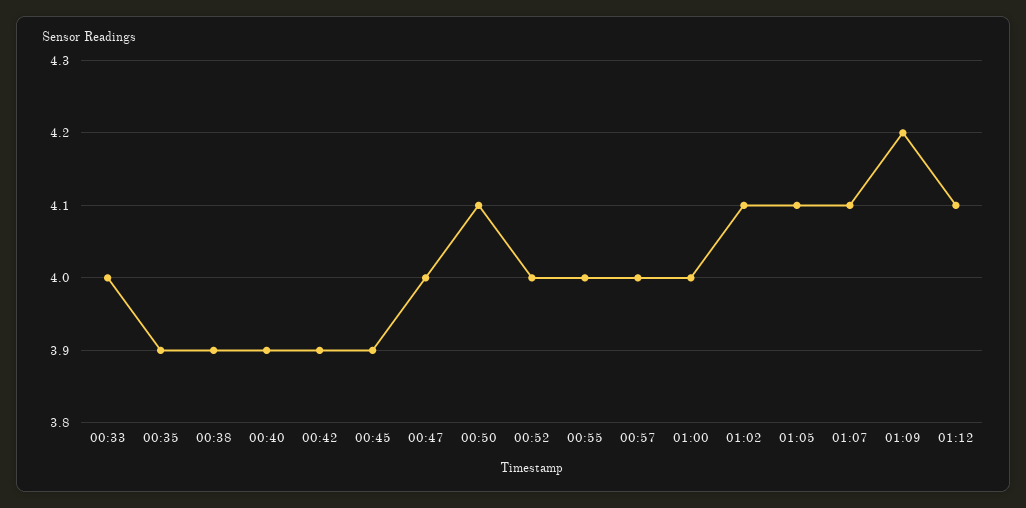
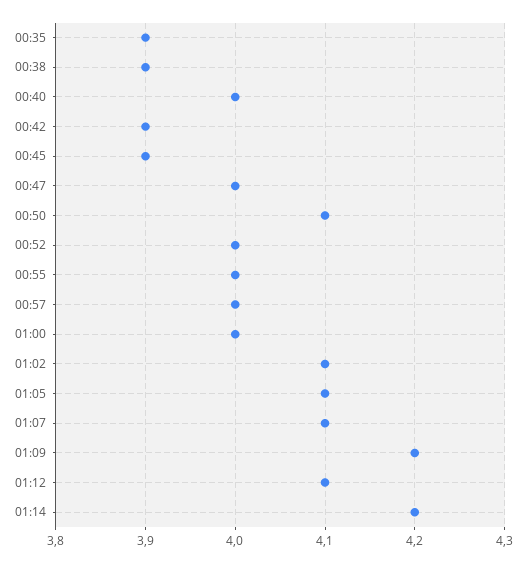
00:33: 4 -> none
00:40: 3.9 -> 4
01:14: none -> 4.2

